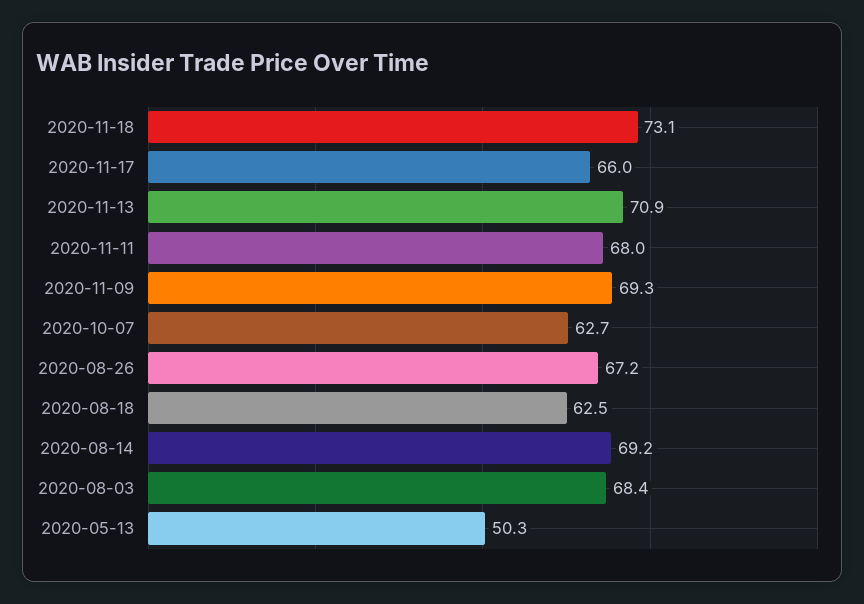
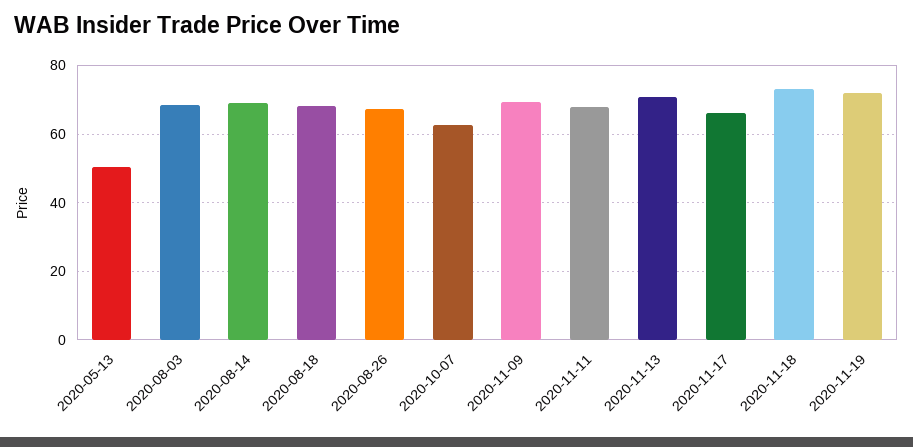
2020-08-18: 62.5 -> 68
2020-11-19: none -> 72

